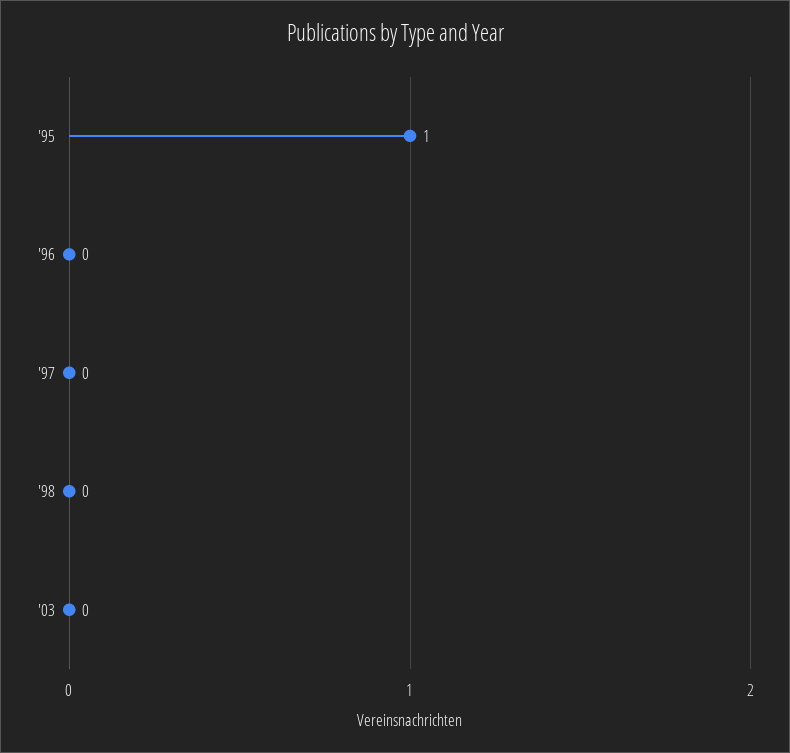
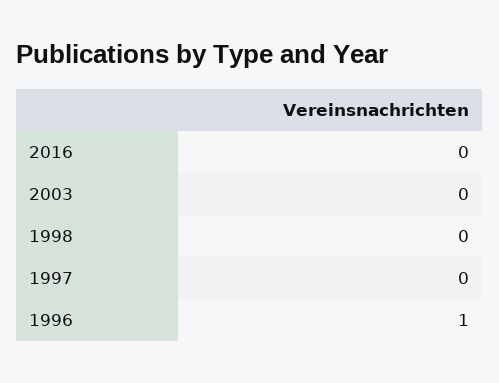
'95: 1 -> none
'96: 0 -> 1
2016: none -> 0

